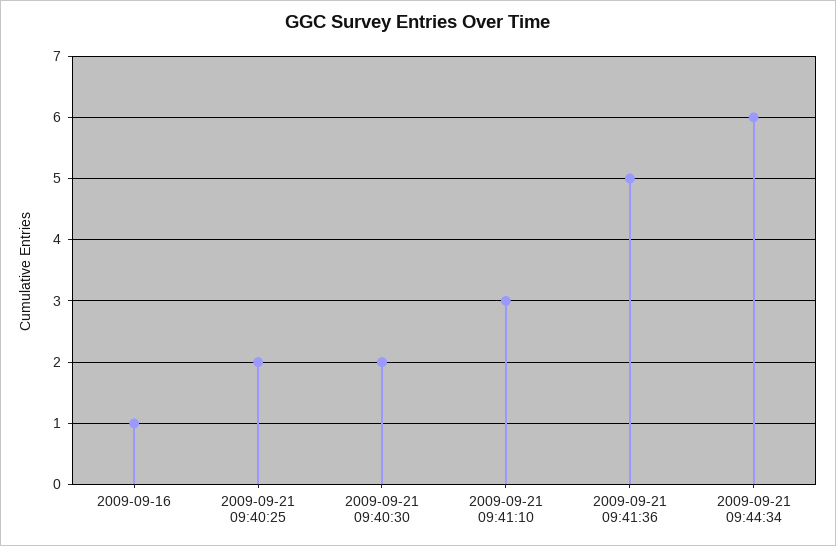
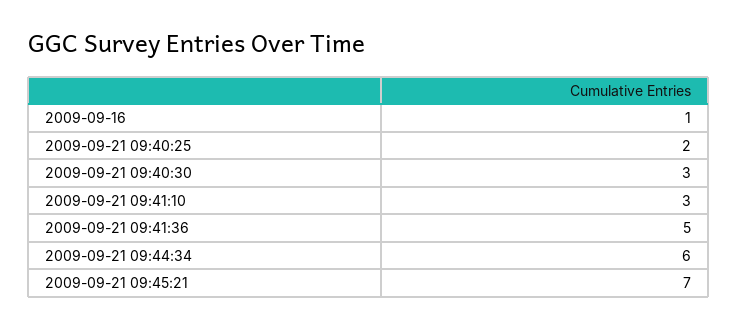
2009-09-21 09:40:30: 2 -> 3
2009-09-21 09:45:21: none -> 7

